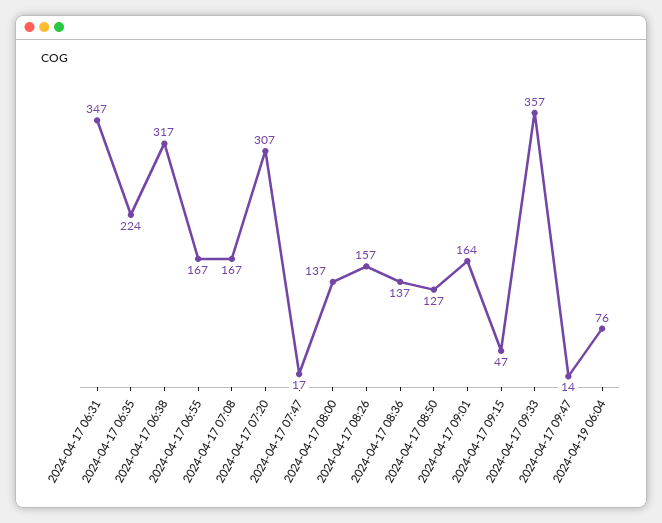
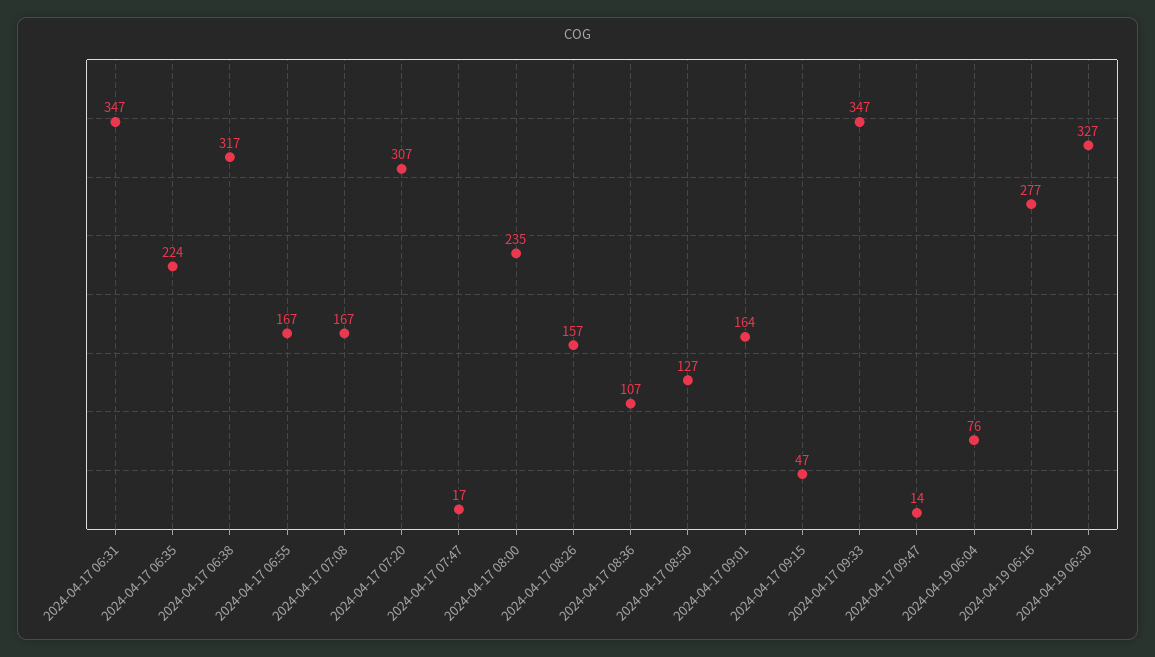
2024-04-17 08:00: 137 -> 235
2024-04-17 08:36: 137 -> 107
2024-04-17 09:33: 357 -> 347
2024-04-19 06:16: none -> 277
2024-04-19 06:30: none -> 327

